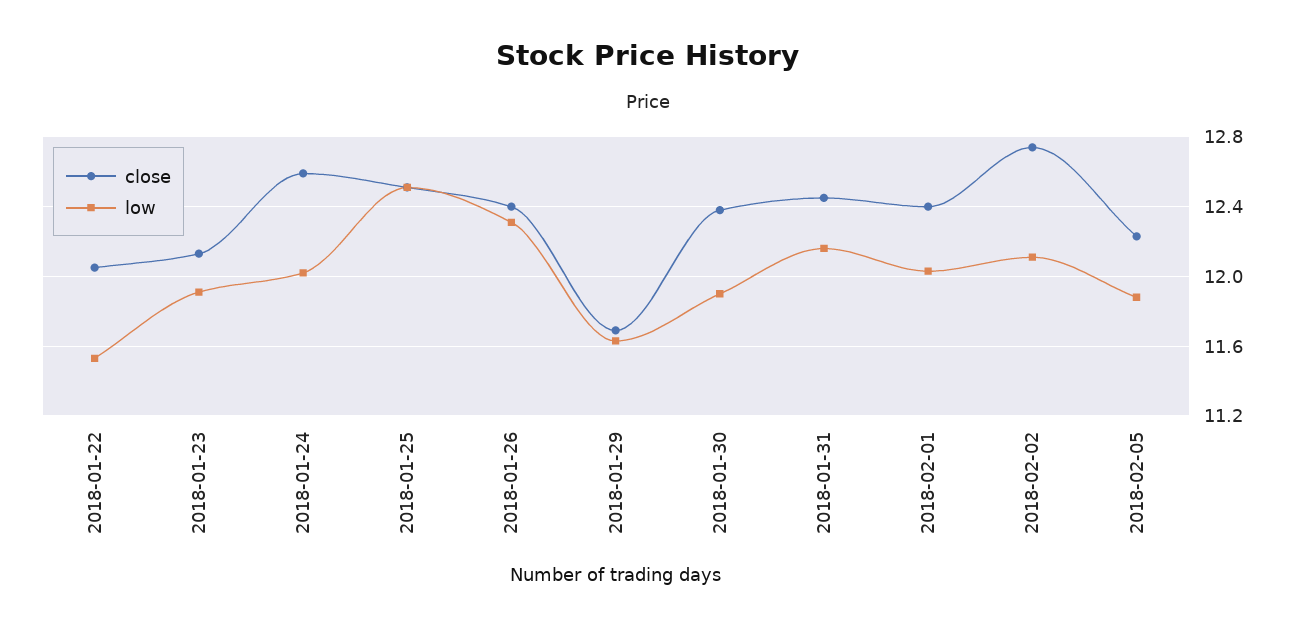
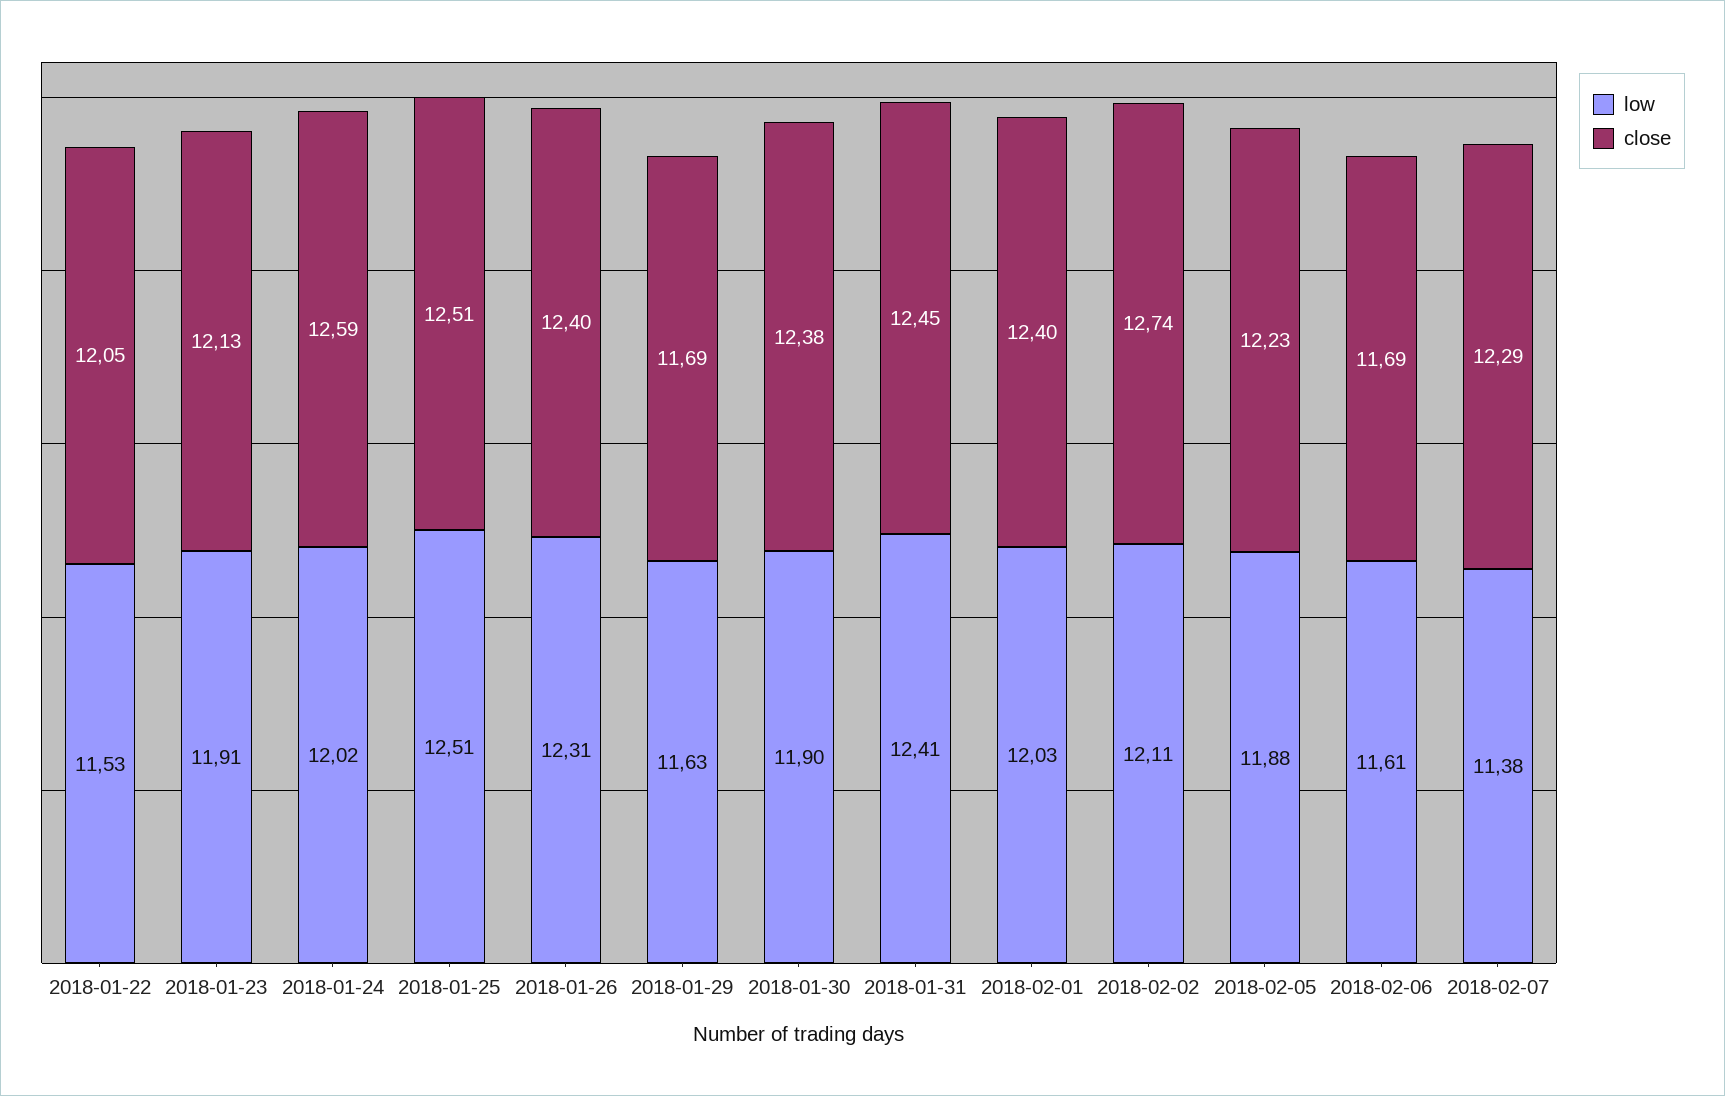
low, 2018-01-31: 12.15 -> 12.41
low, 2018-02-06: none -> 11.61
close, 2018-02-06: none -> 11.69
low, 2018-02-07: none -> 11.38
close, 2018-02-07: none -> 12.29

